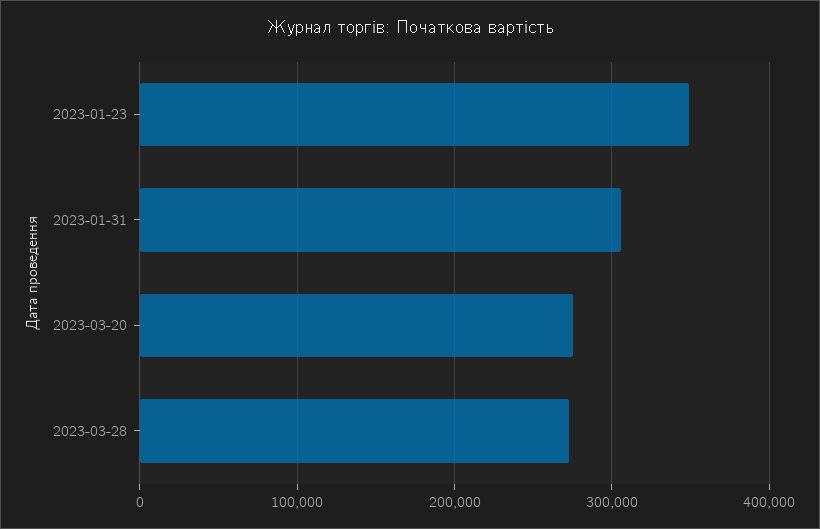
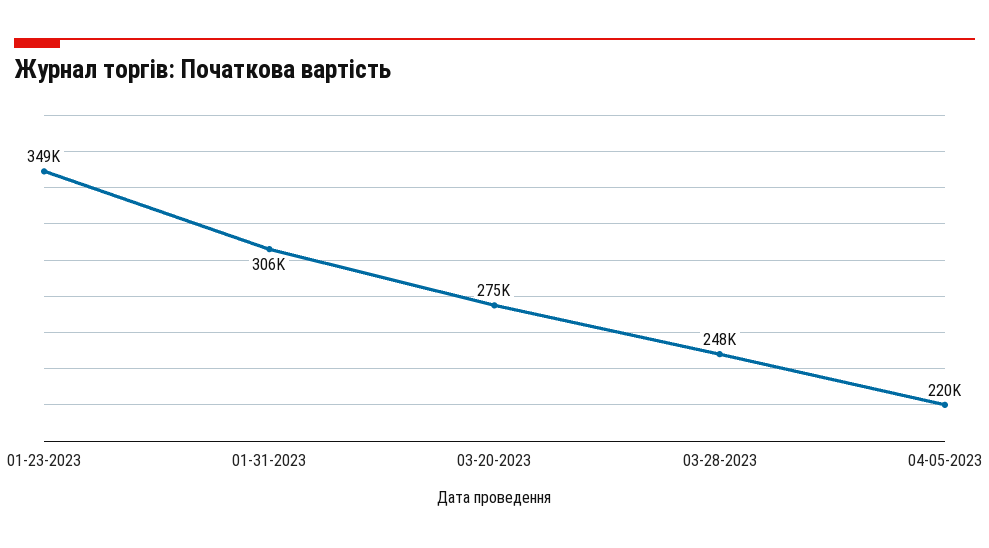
2023-03-28: 270000 -> 248000
04-05-2023: none -> 220000

